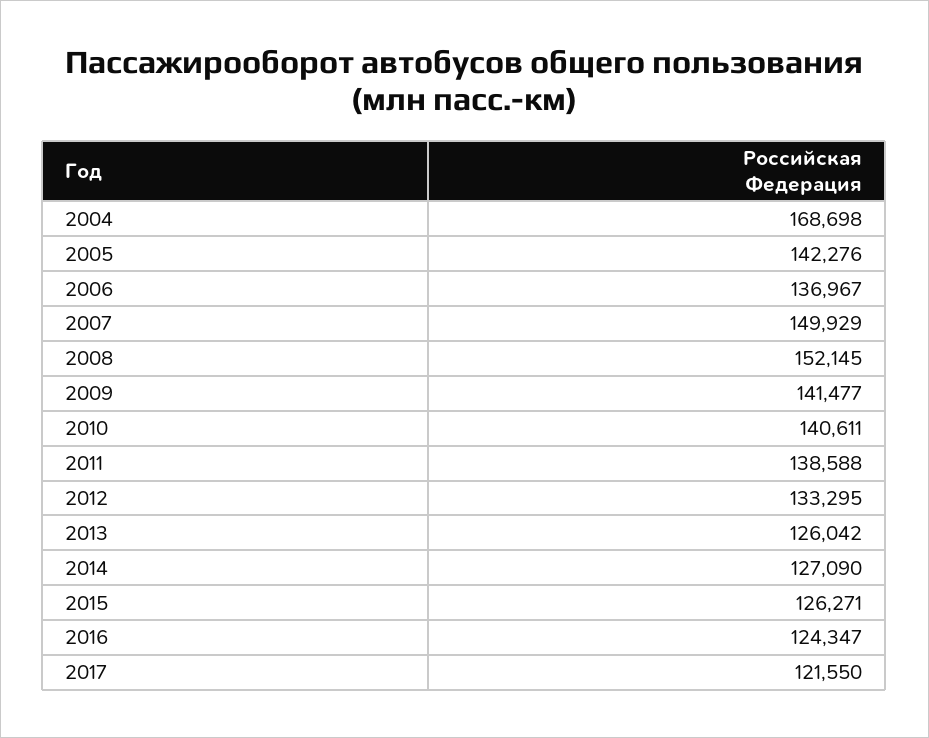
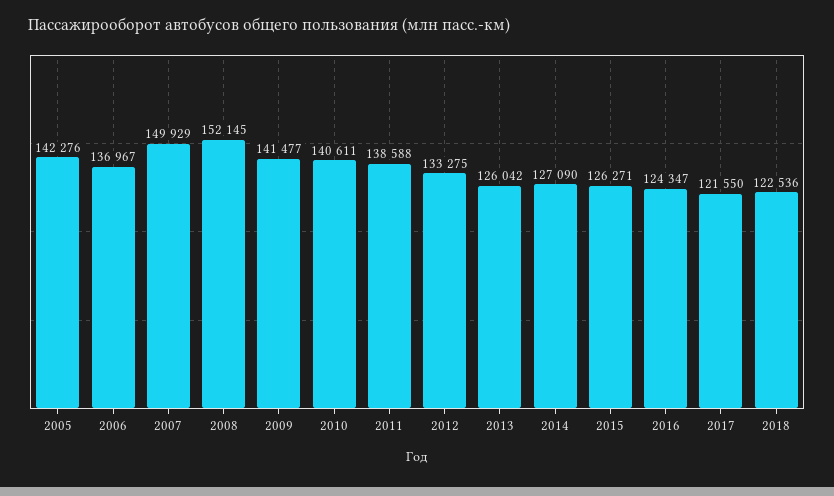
2004: 168698 -> none
2012: 133295 -> 133275
2018: none -> 122536

